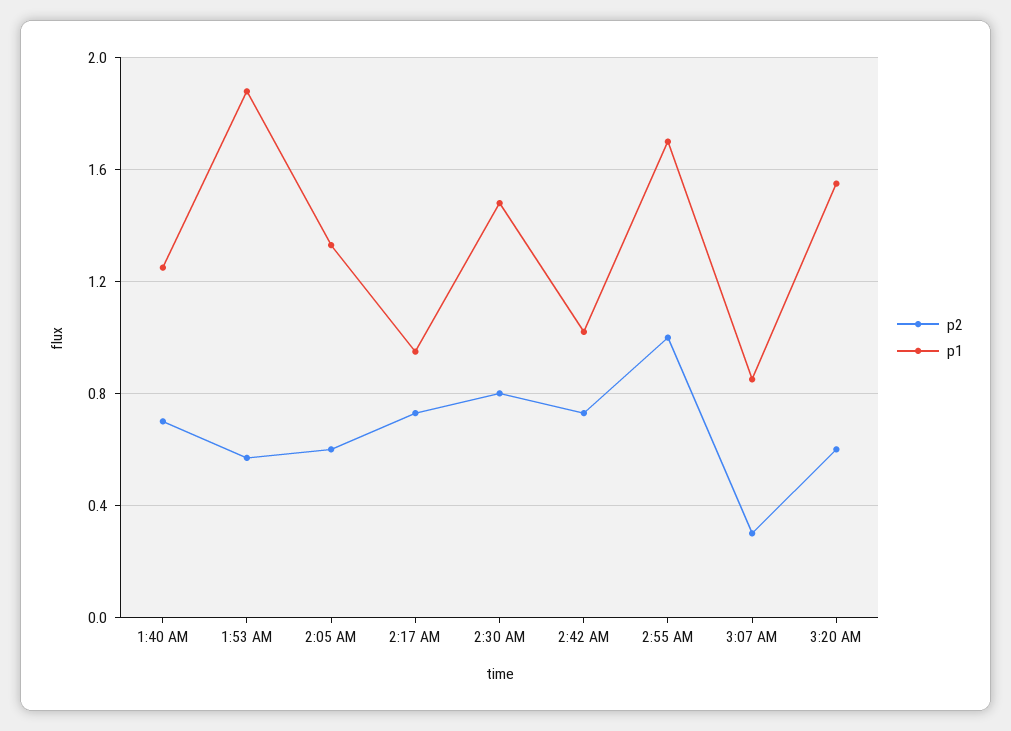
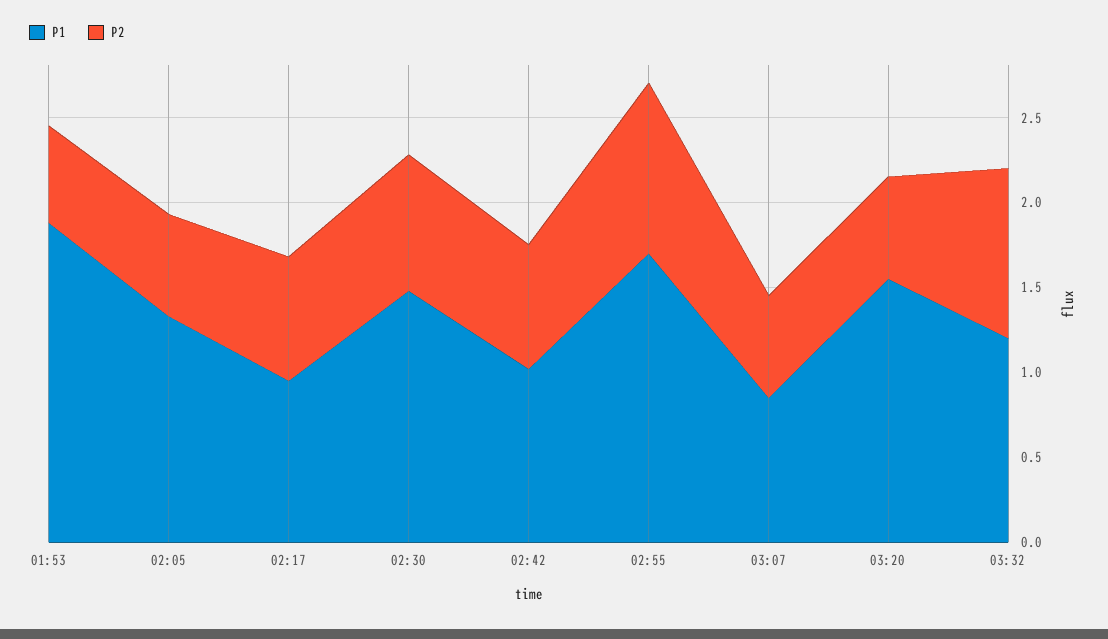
p2, 1:40 AM: 0.7 -> none
p1, 1:40 AM: 1.25 -> none
p2, 3:07 AM: 0.3 -> 0.6
p1, 03:32: none -> 1.2
p2, 03:32: none -> 1

